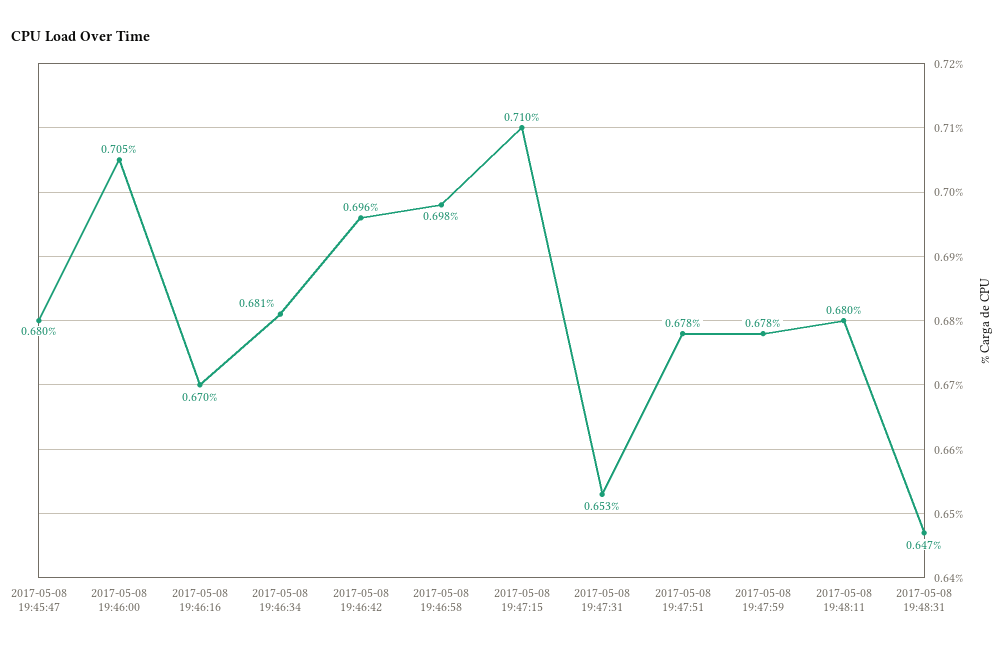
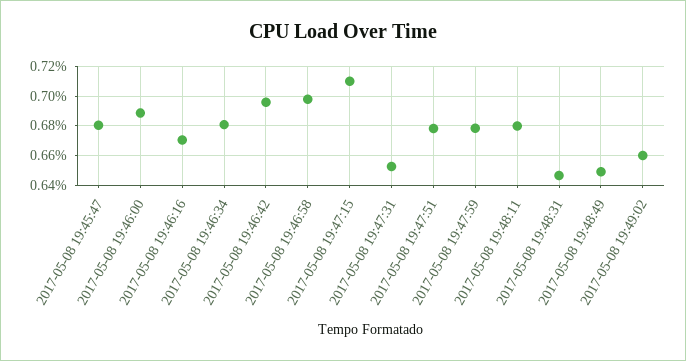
2017-05-08 19:46:00: 0.705 -> 0.69
2017-05-08 19:48:49: none -> 0.65
2017-05-08 19:49:02: none -> 0.66

